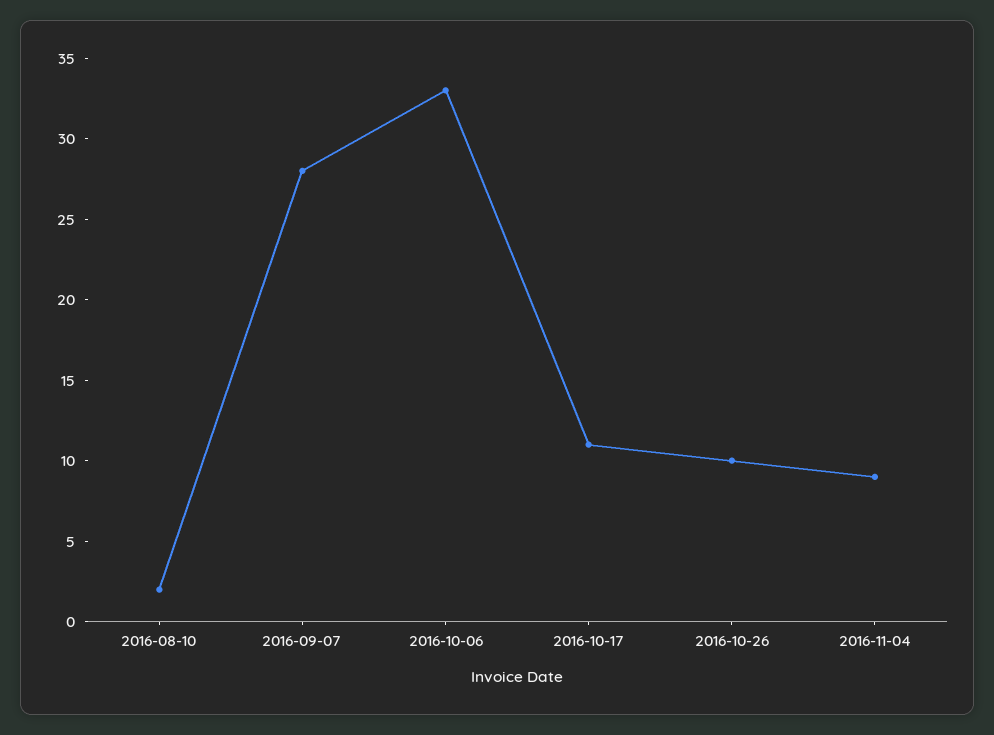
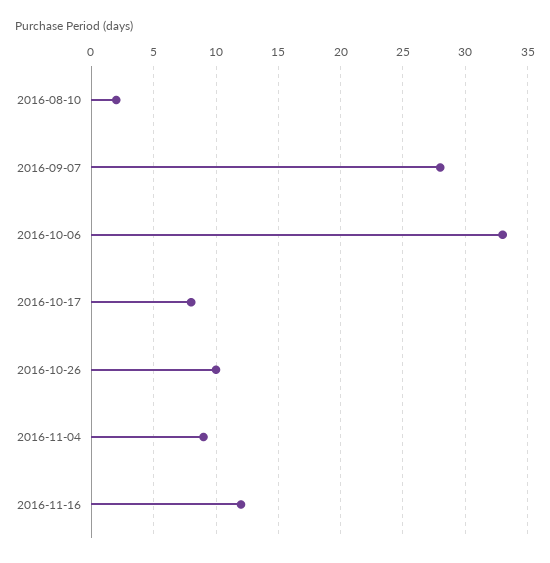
2016-10-17: 11 -> 8
2016-11-16: none -> 12

